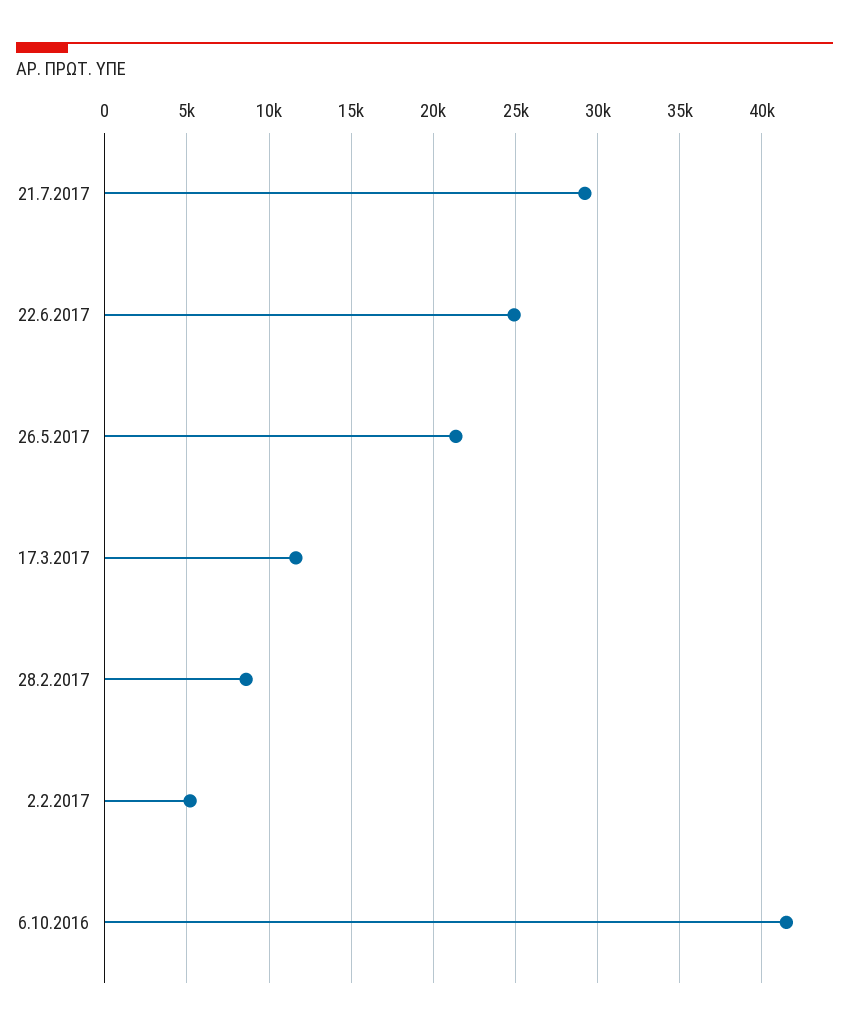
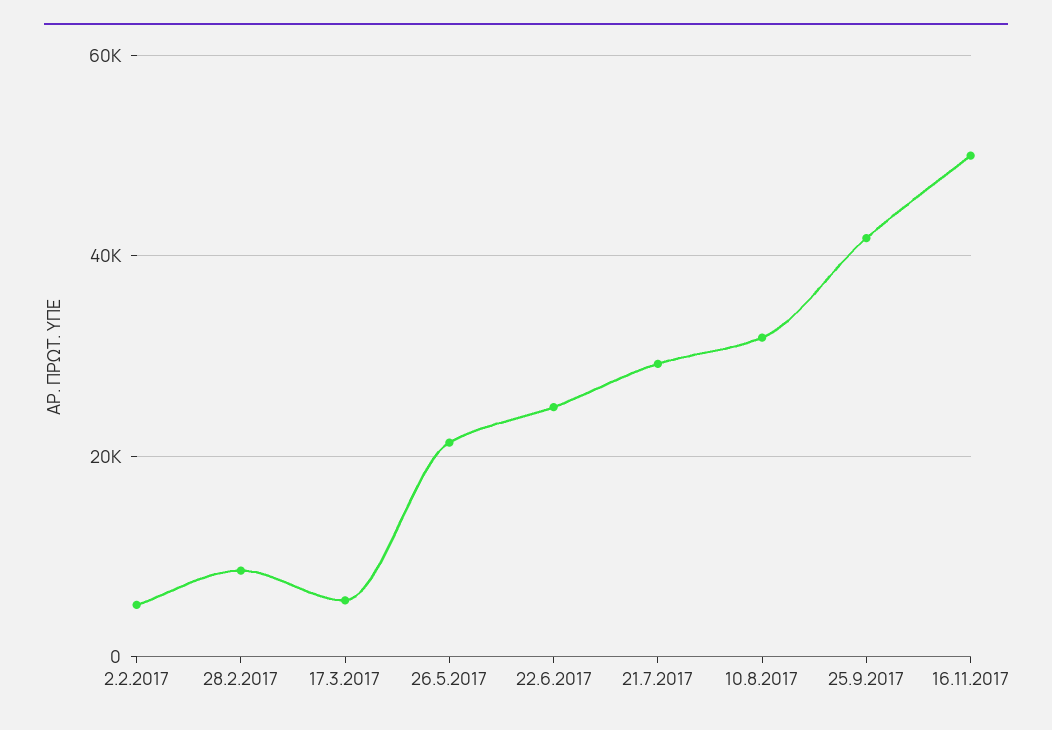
17.3.2017: 11500 -> 6000
6.10.2016: 41500 -> none
10.8.2017: none -> 32000
25.9.2017: none -> 42000
16.11.2017: none -> 50000

